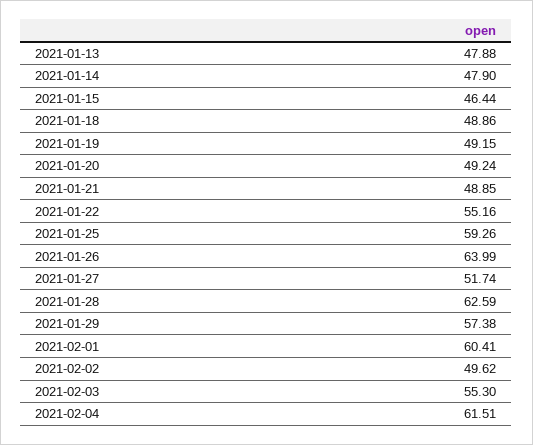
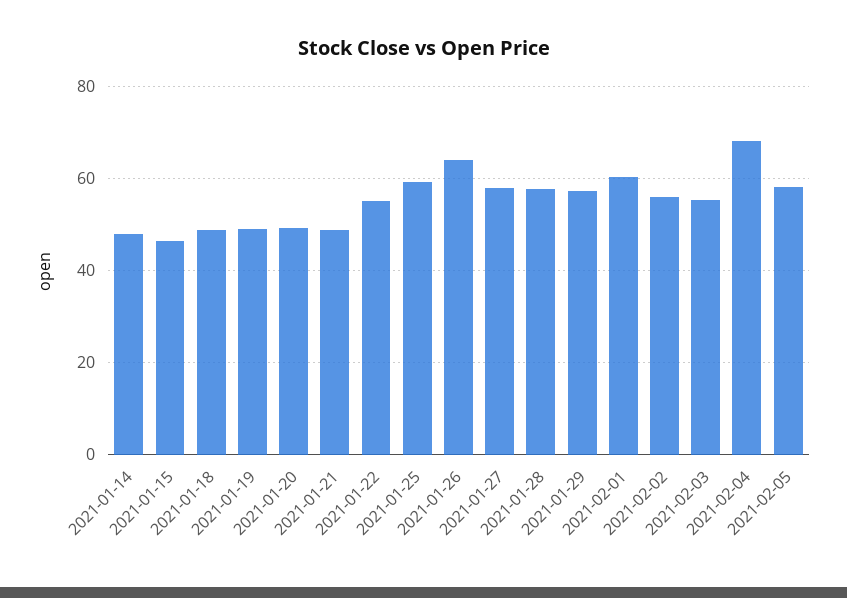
2021-01-13: 47.88 -> none
2021-01-27: 51.74 -> 58
2021-01-28: 62.59 -> 58
2021-02-02: 49.62 -> 56
2021-02-04: 61.51 -> 68
2021-02-05: none -> 58

